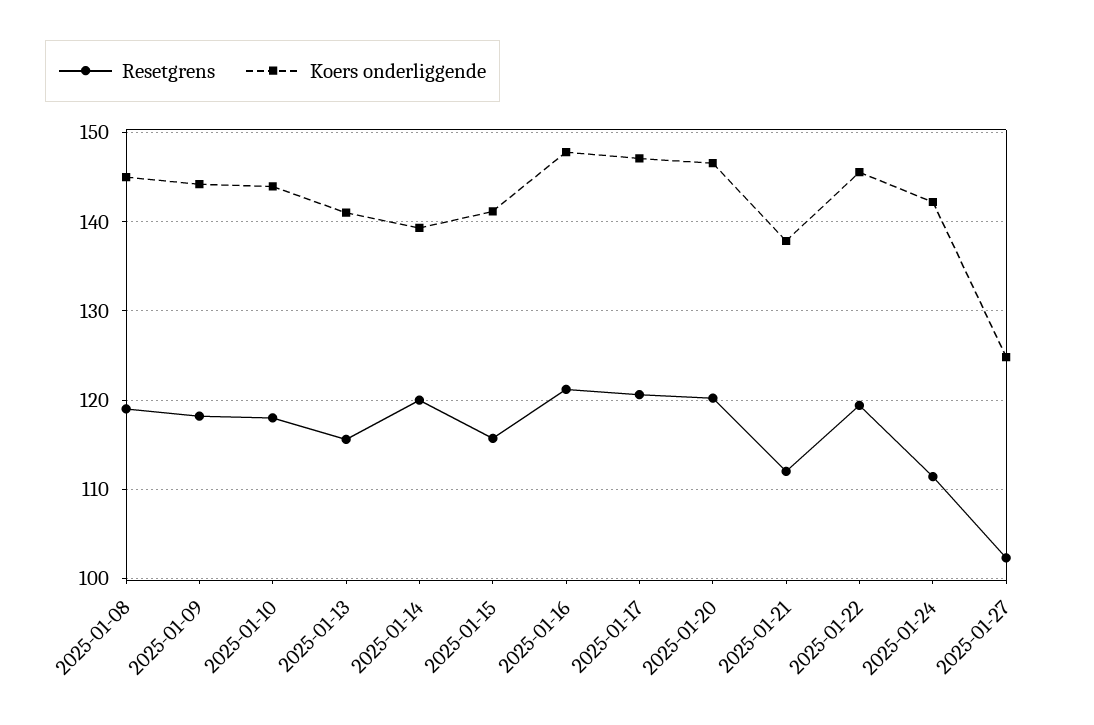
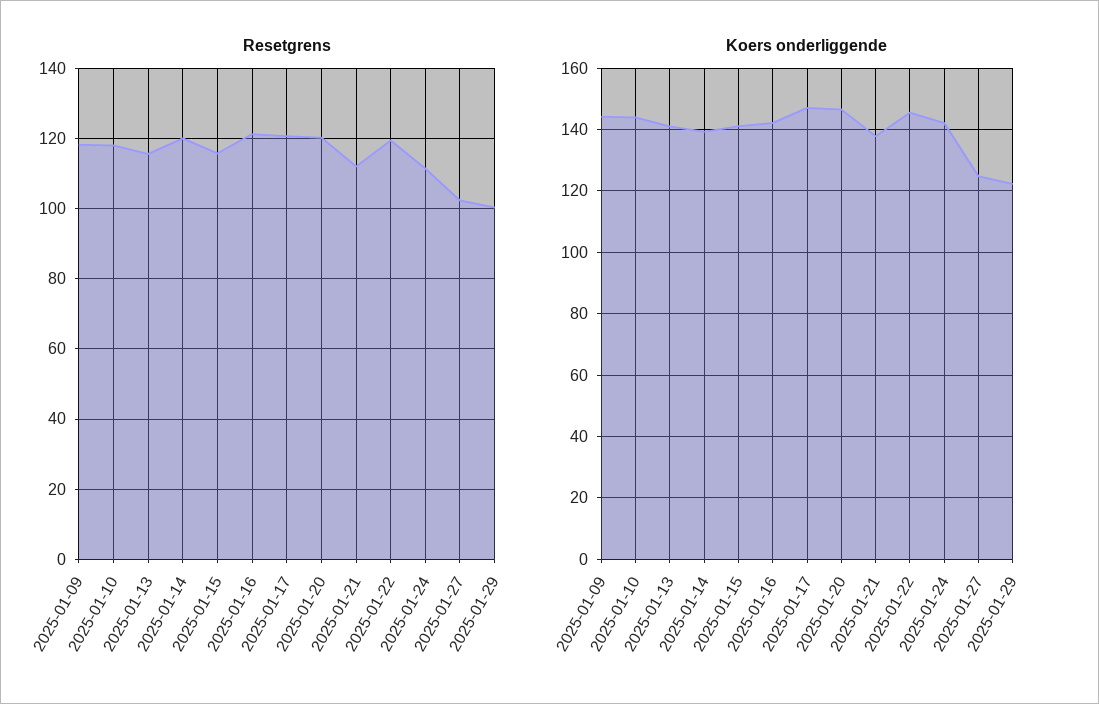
Resetgrens, 2025-01-08: 119 -> none
Koers onderliggende, 2025-01-08: 145 -> none
Koers onderliggende, 2025-01-16: 148 -> 142
Resetgrens, 2025-01-29: none -> 100
Koers onderliggende, 2025-01-29: none -> 122

